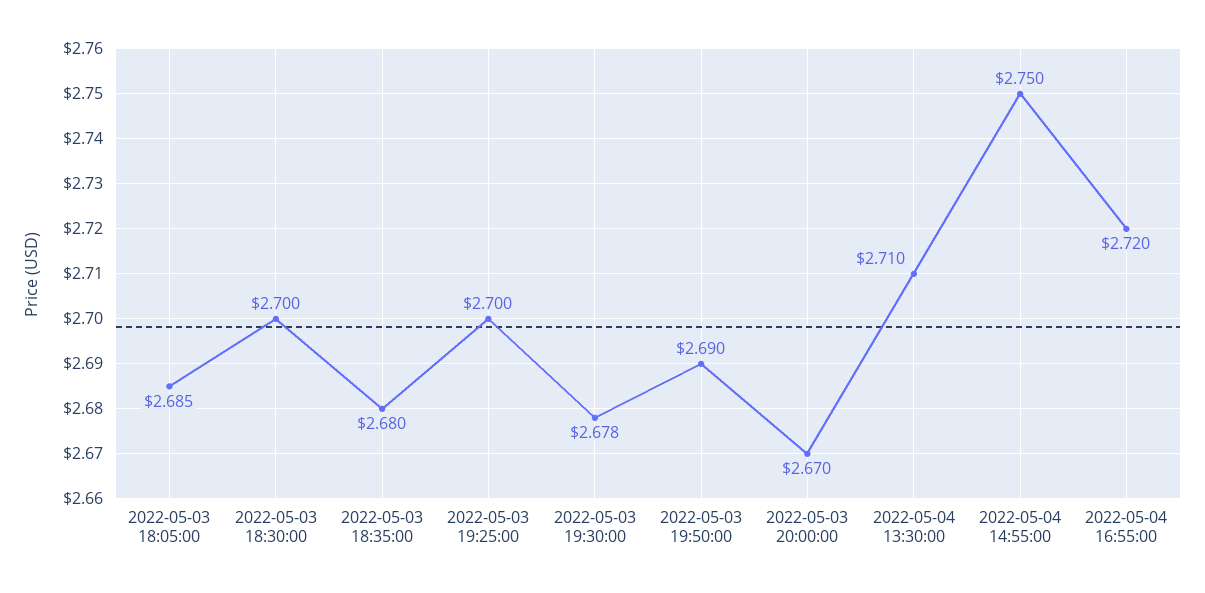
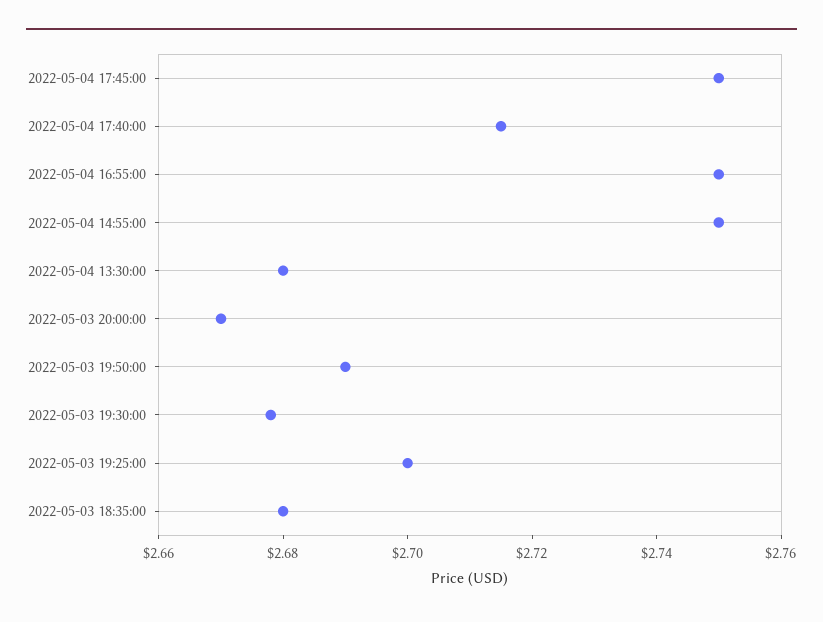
2022-05-03 18:05:00: 2.685 -> none
2022-05-03 18:30:00: 2.7 -> none
2022-05-04 13:30:00: 2.71 -> 2.68
2022-05-04 16:55:00: 2.72 -> 2.75
2022-05-04 17:45:00: none -> 2.75
2022-05-04 17:40:00: none -> 2.715

